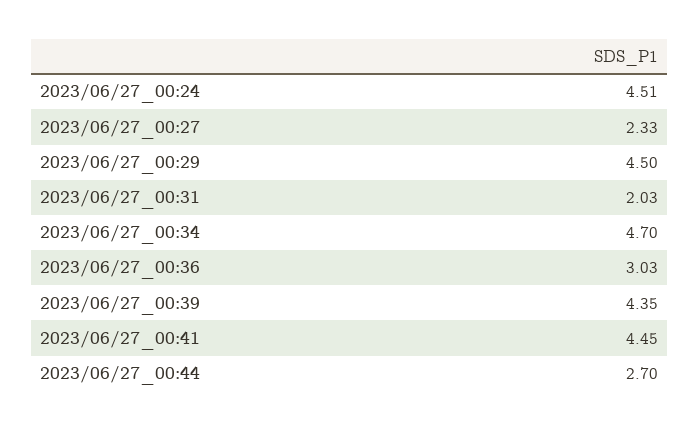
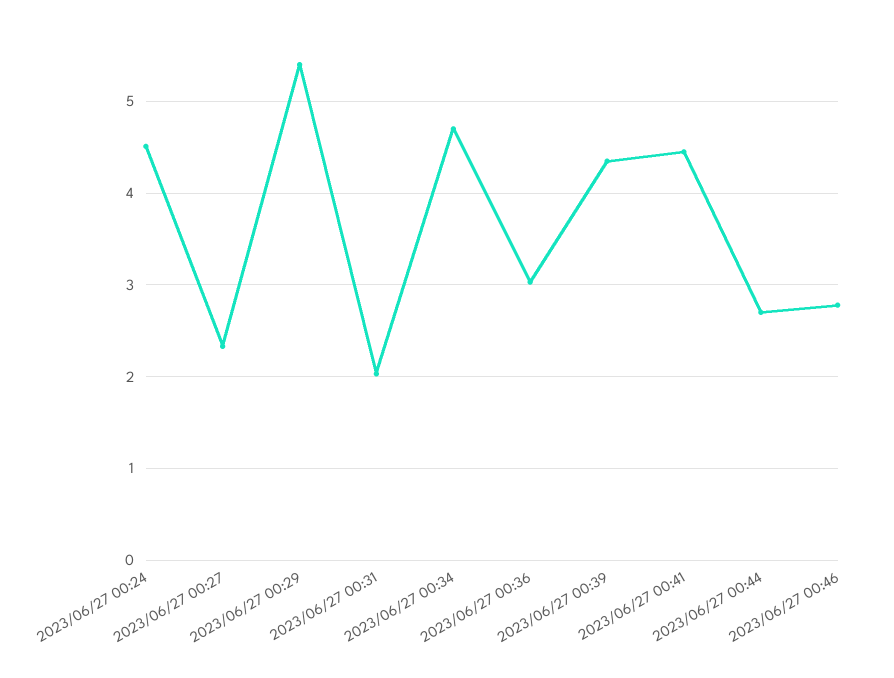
2023/06/27_00:29: 4.5 -> 5.4
2023/06/27 00:46: none -> 2.8

